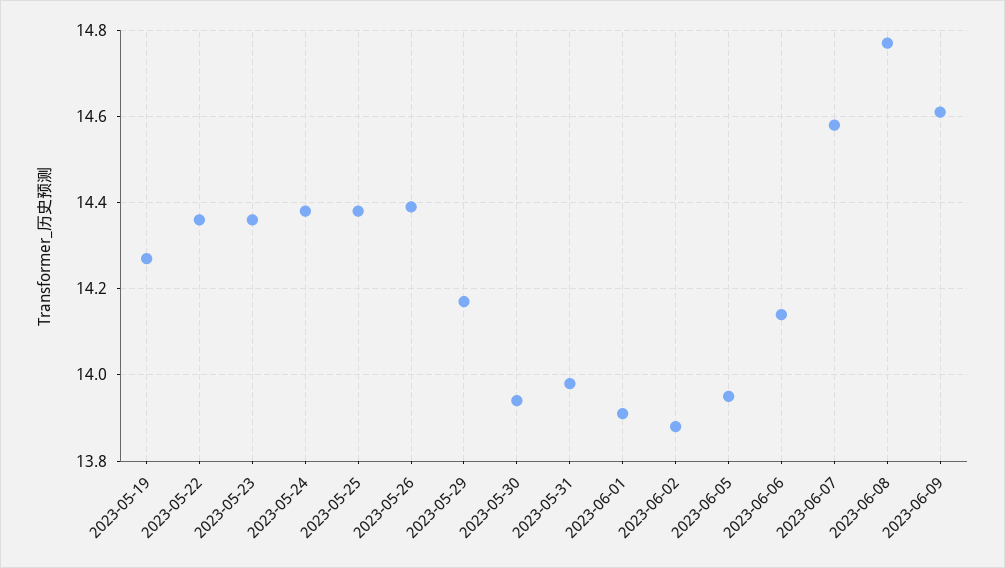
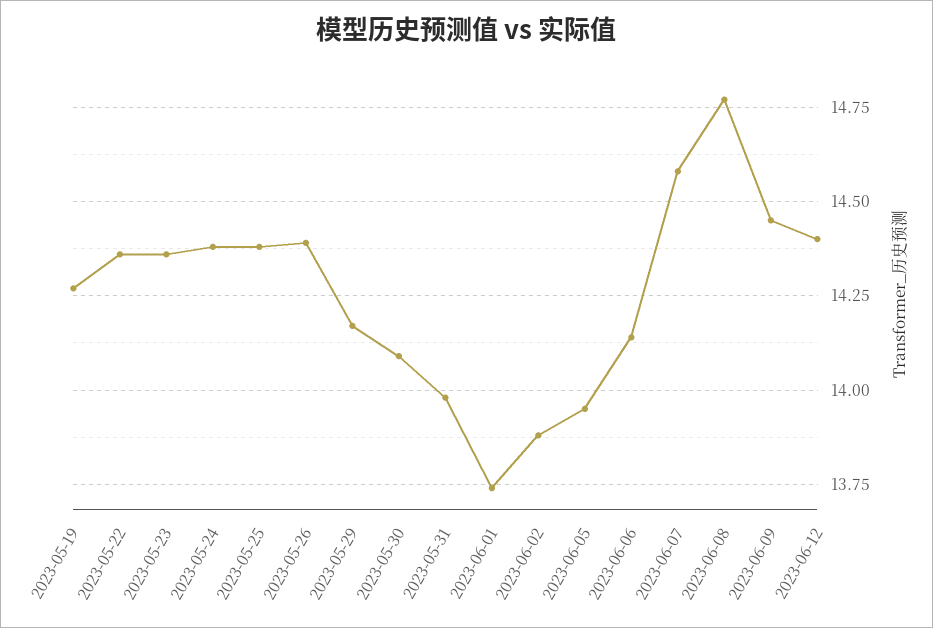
2023-05-30: 13.95 -> 14.1
2023-06-01: 13.9 -> 13.75
2023-06-09: 14.6 -> 14.45
2023-06-12: none -> 14.4

